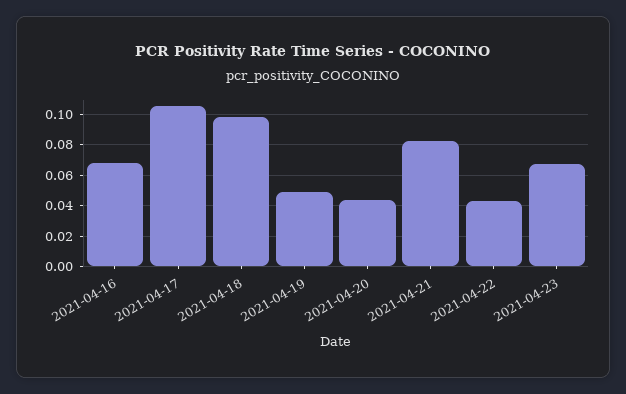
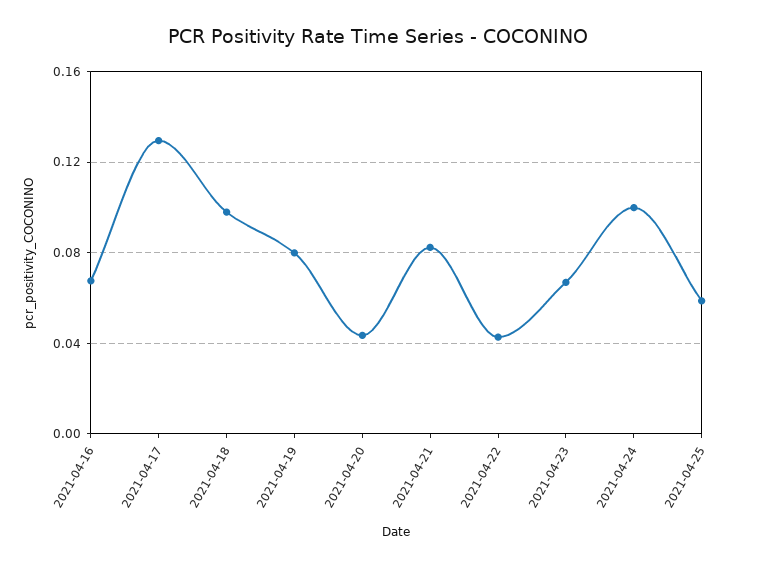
2021-04-17: 0.105 -> 0.13
2021-04-19: 0.05 -> 0.08
2021-04-24: none -> 0.1
2021-04-25: none -> 0.06

